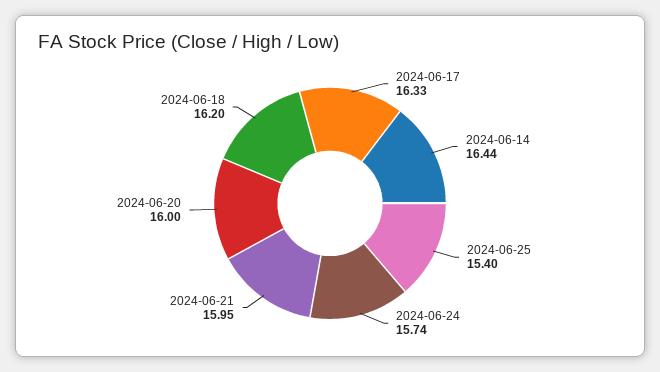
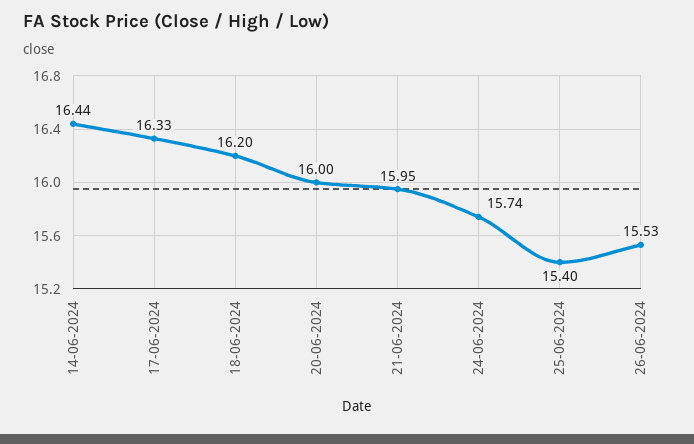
26-06-2024: none -> 15.53

